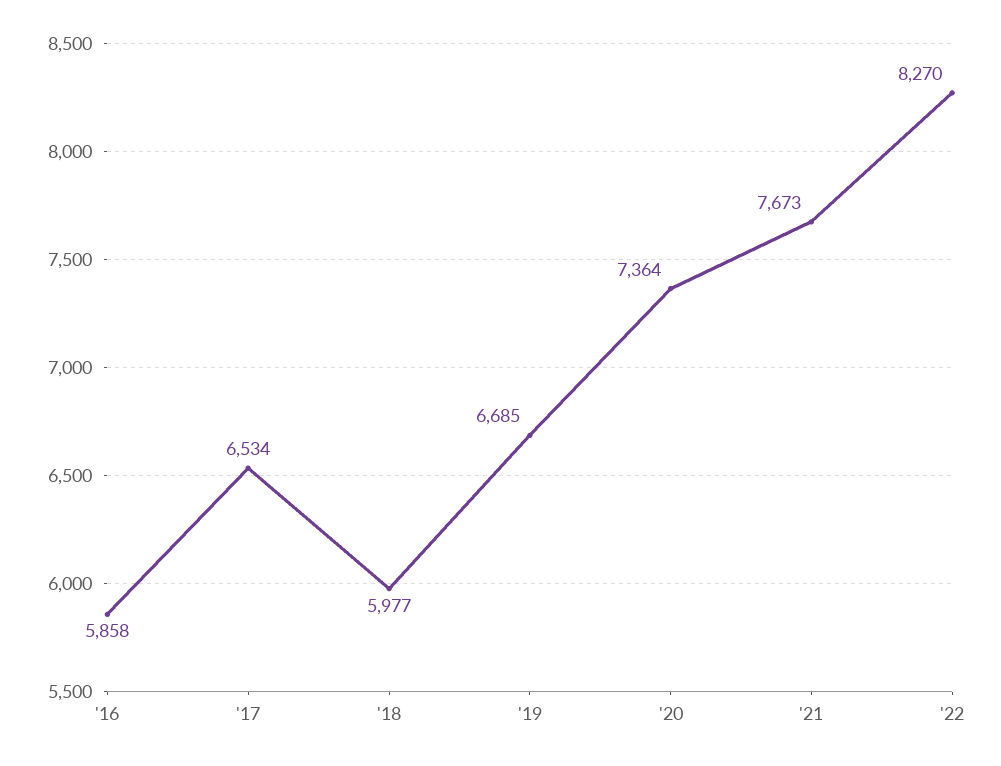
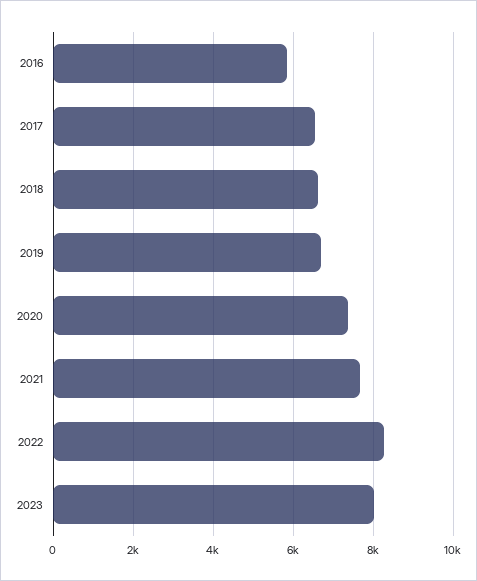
'18: 5977 -> 6600
2023: none -> 8000

